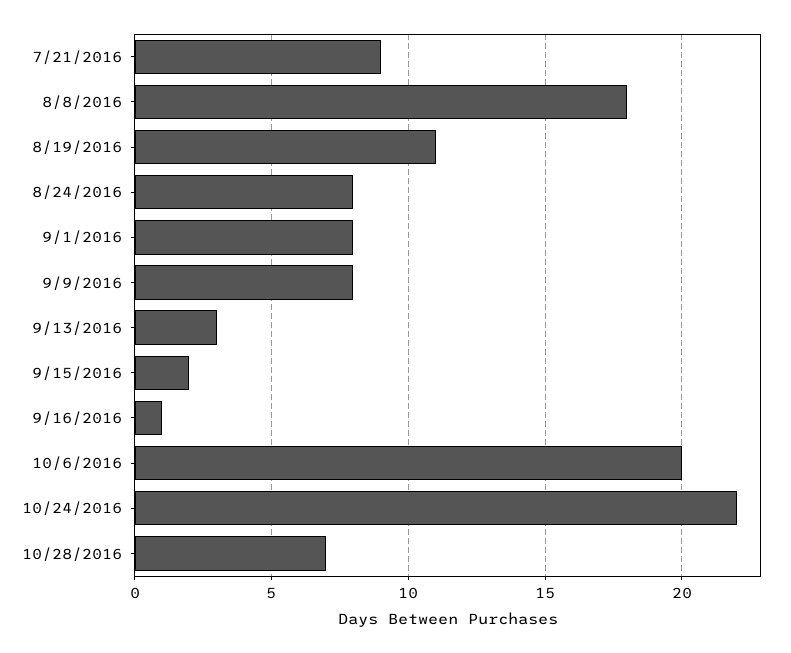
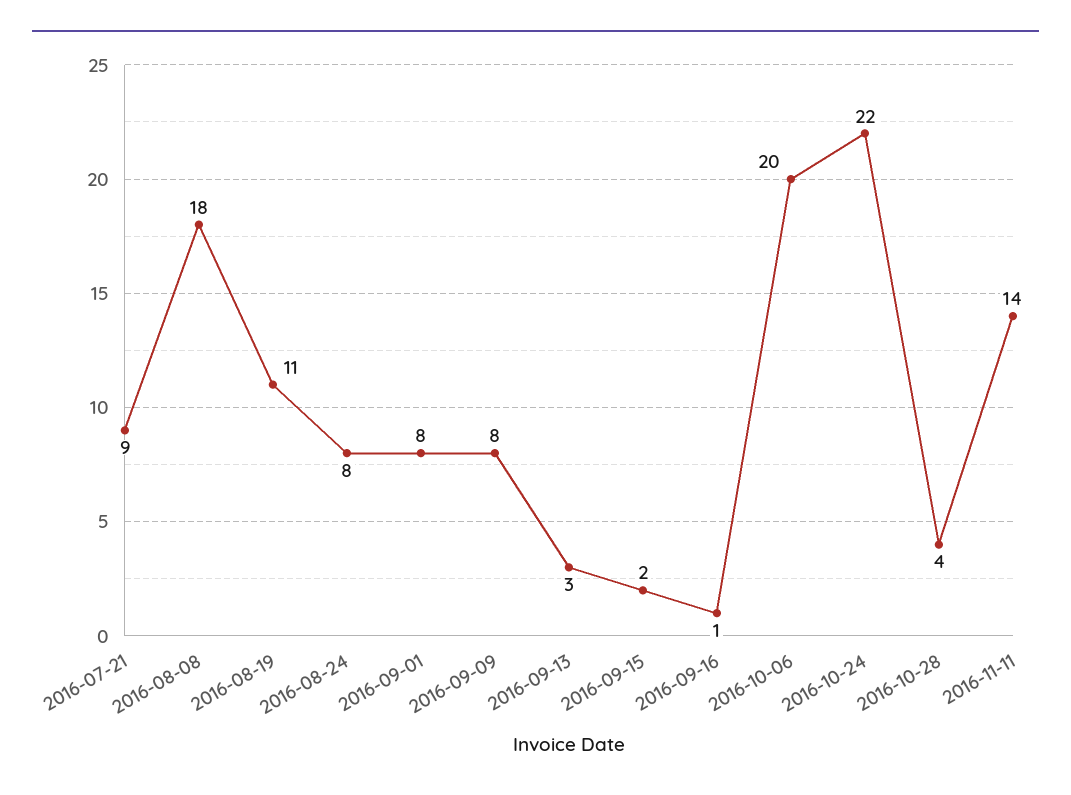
10/28/2016: 7 -> 4
2016-11-11: none -> 14

